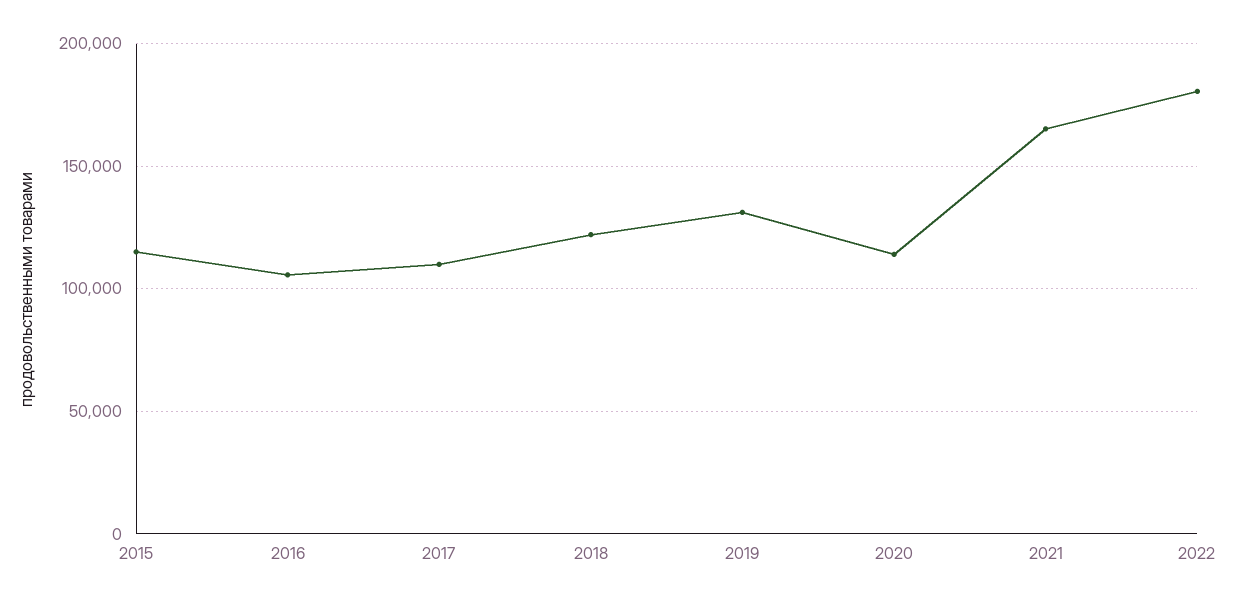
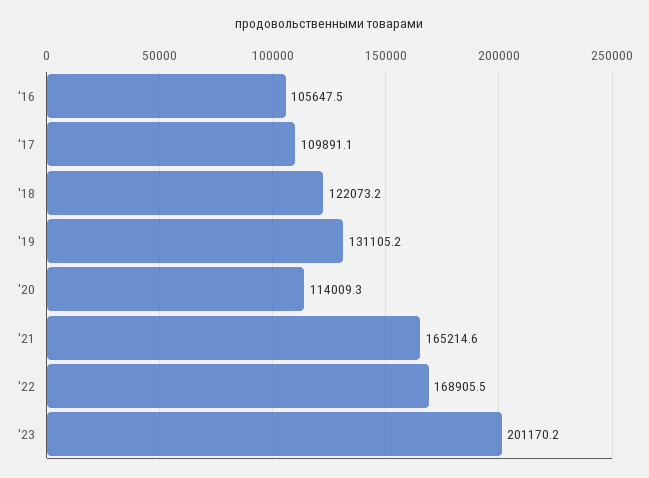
2015: 115000 -> none
2022: 180000 -> 168905.5
'23: none -> 201170.2

